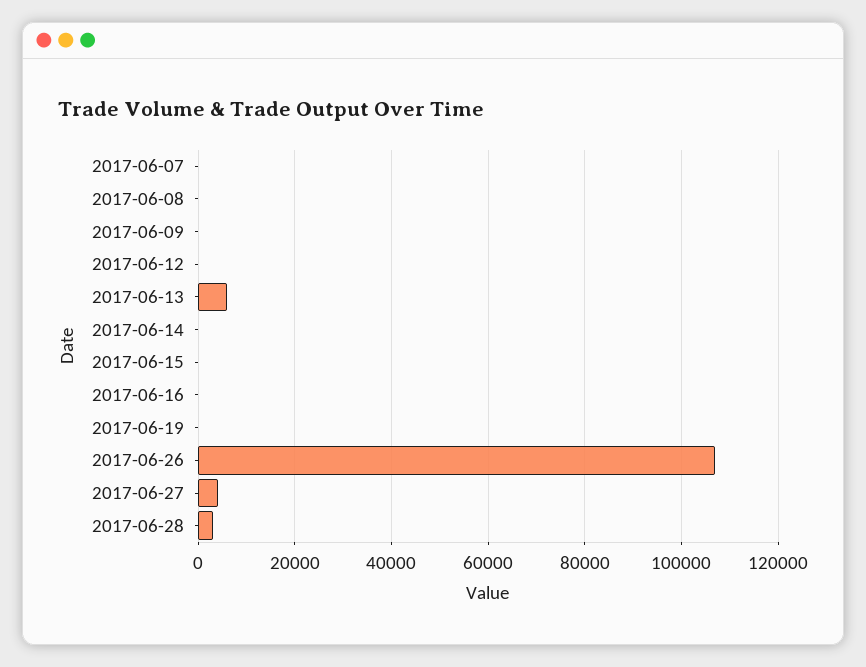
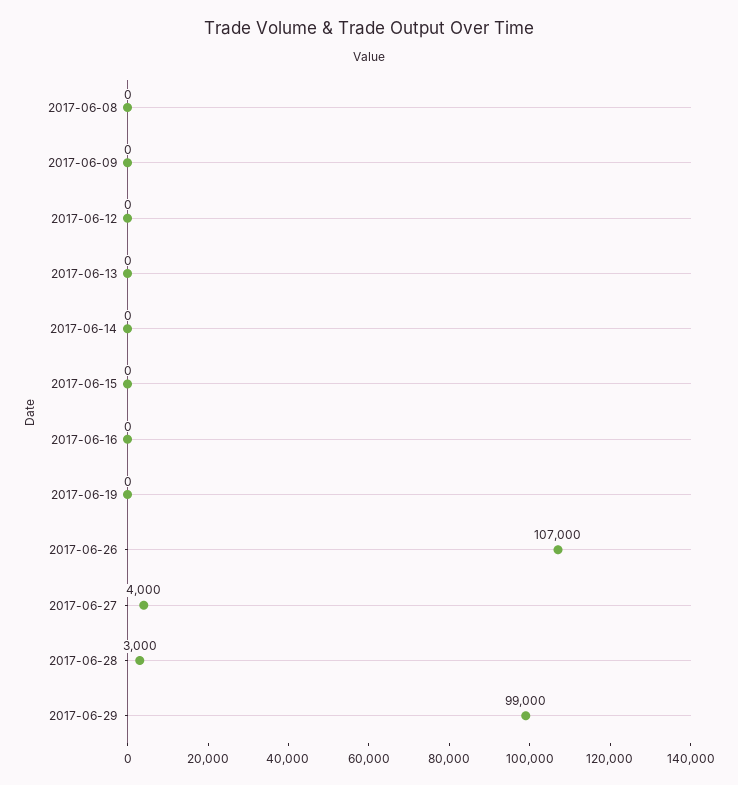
2017-06-07: 0 -> none
2017-06-13: 6000 -> 0
2017-06-29: none -> 99000

